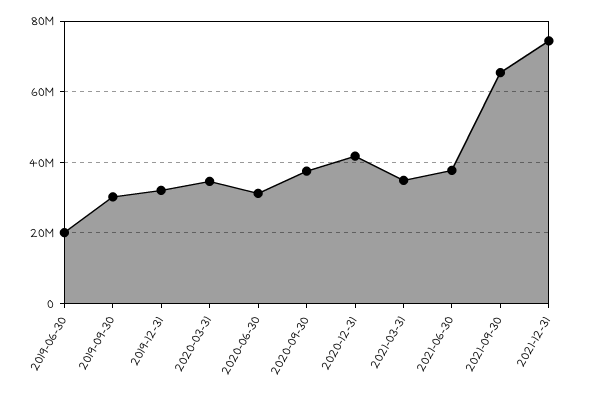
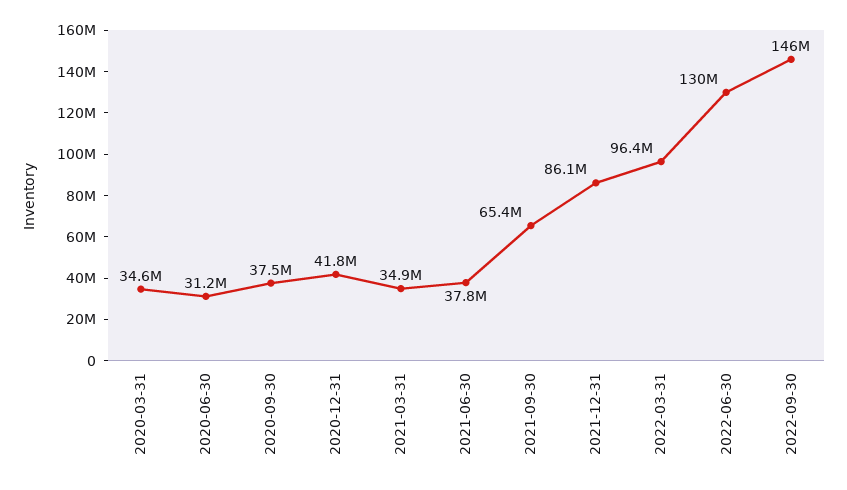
2019-06-30: 20000000 -> none
2019-09-30: 30000000 -> none
2019-12-31: 32000000 -> none
2021-12-31: 74000000 -> 86100000
2022-03-31: none -> 96400000
2022-06-30: none -> 130000000
2022-09-30: none -> 146000000

